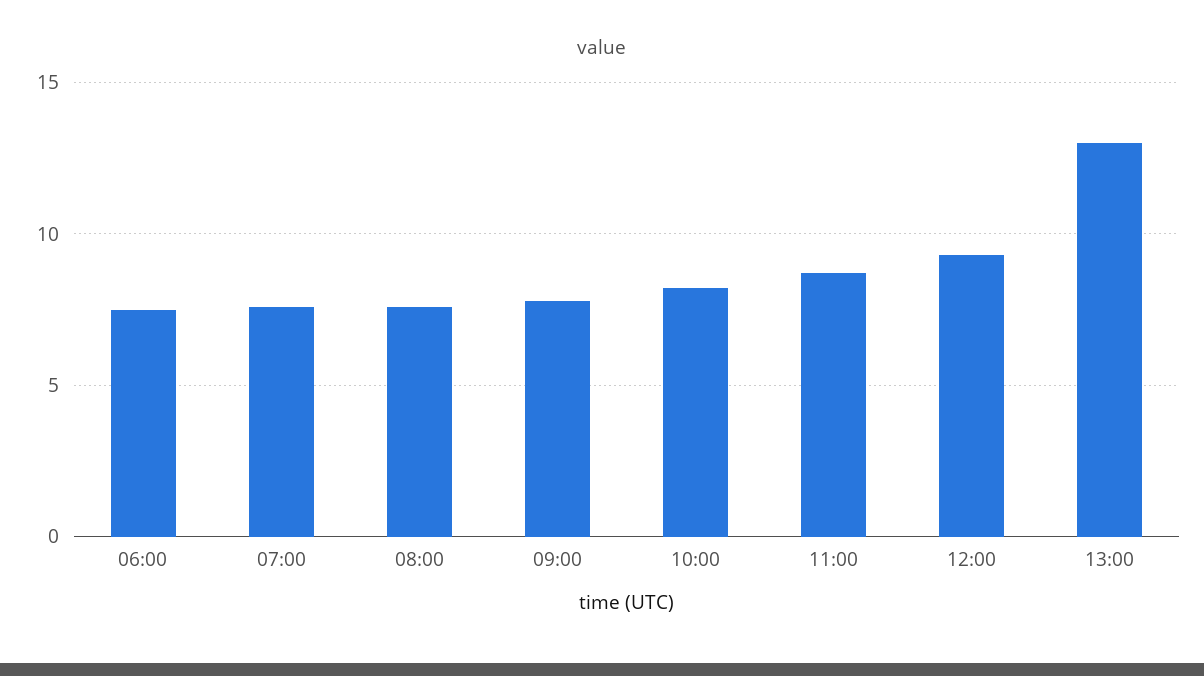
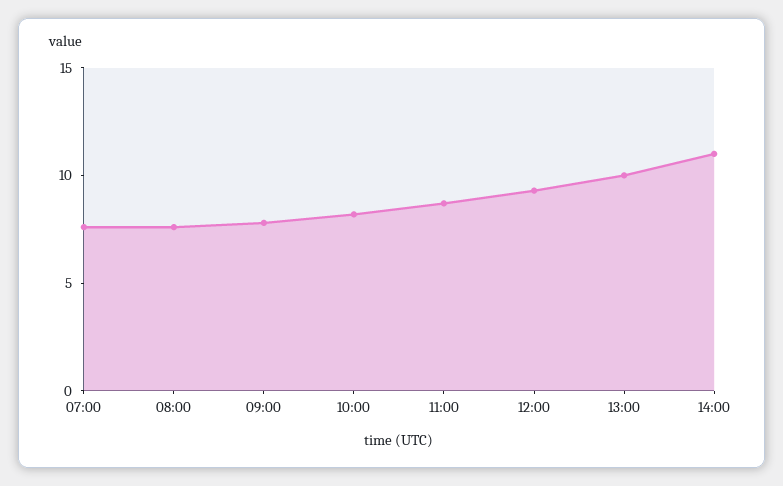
06:00: 7.5 -> none
13:00: 13 -> 10
14:00: none -> 11

